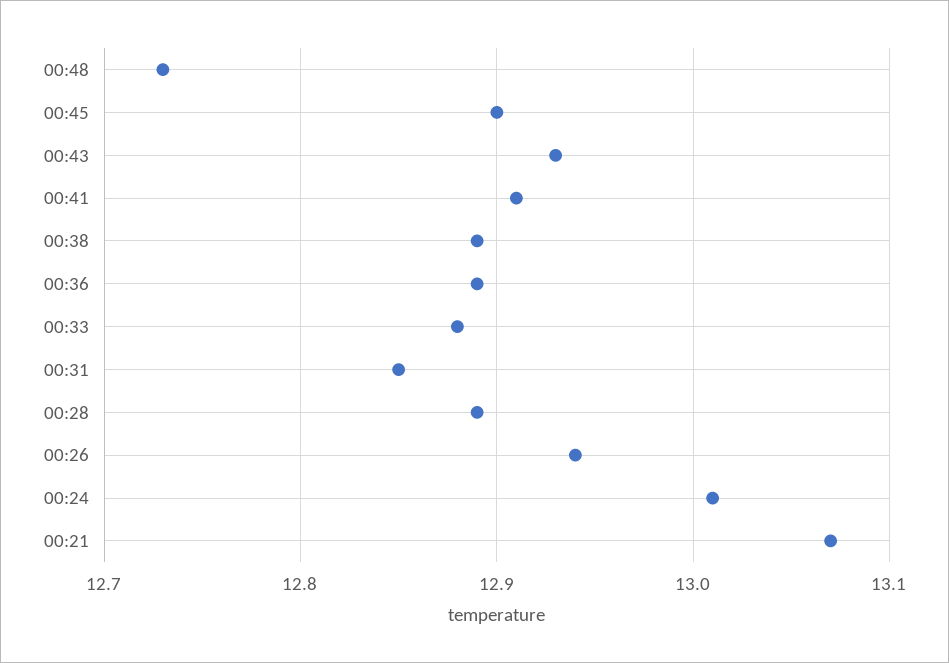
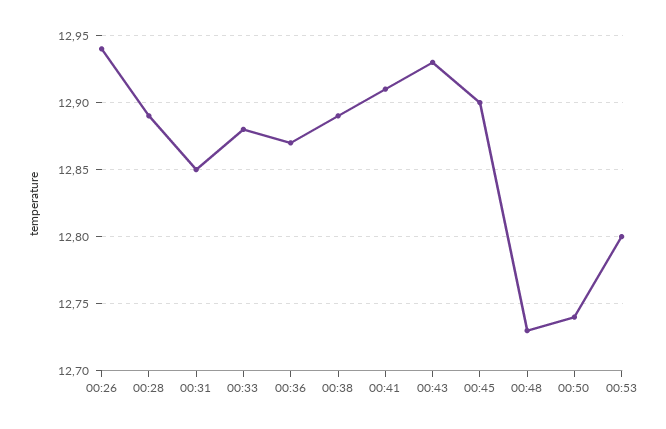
00:36: 12.89 -> 12.87
00:24: 13.01 -> none
00:21: 13.07 -> none
00:50: none -> 12.74
00:53: none -> 12.8

